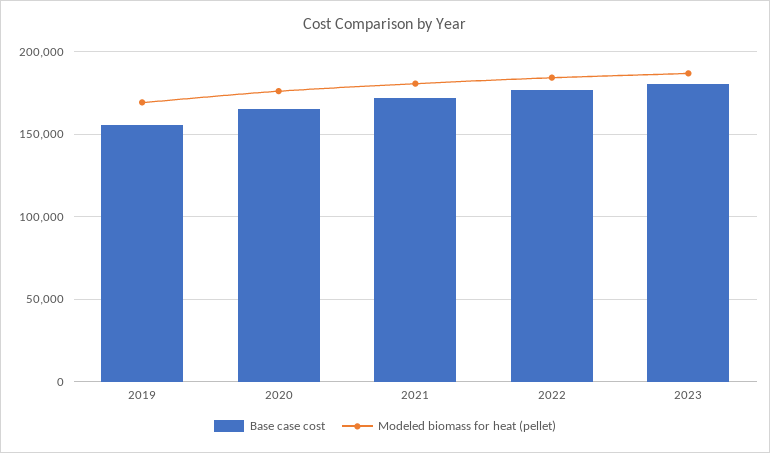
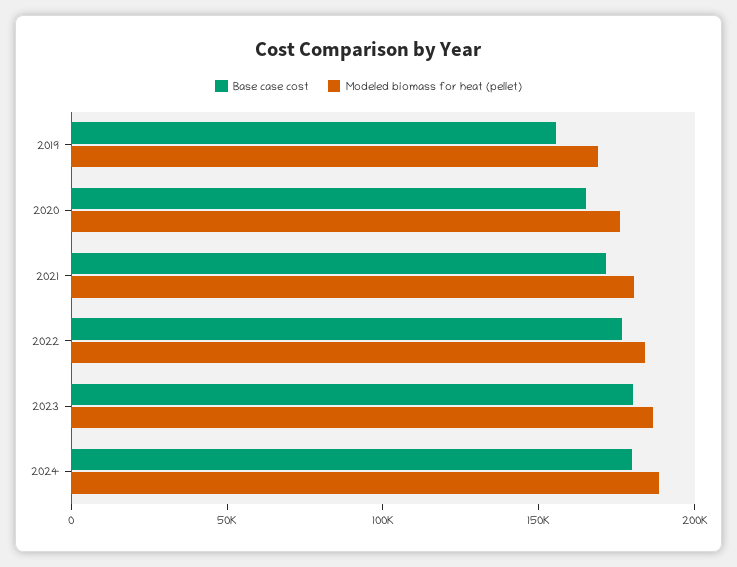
Base case cost, 2024: none -> 180000
Modeled biomass for heat (pellet), 2024: none -> 190000

